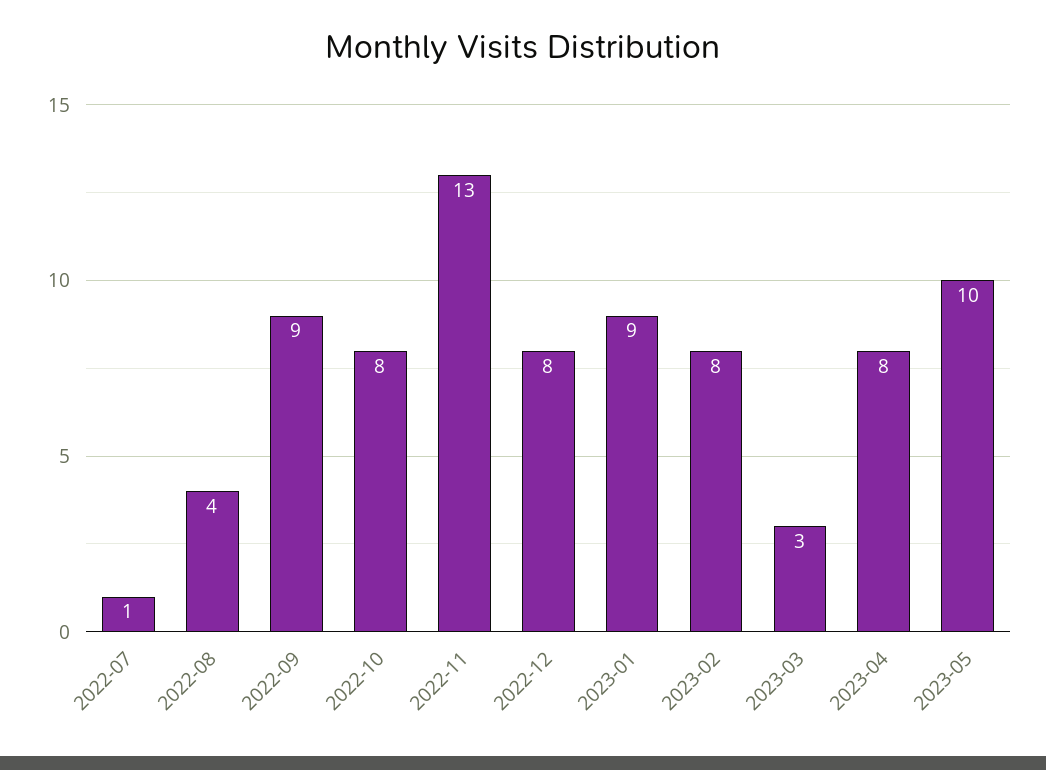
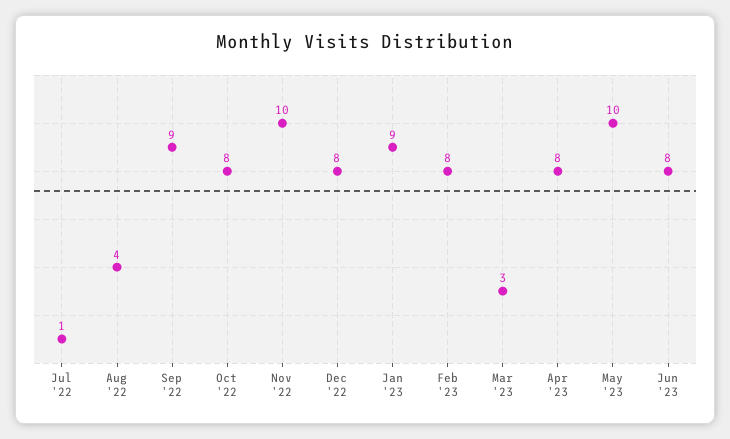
2022-11: 13 -> 10
Jun '23: none -> 8

